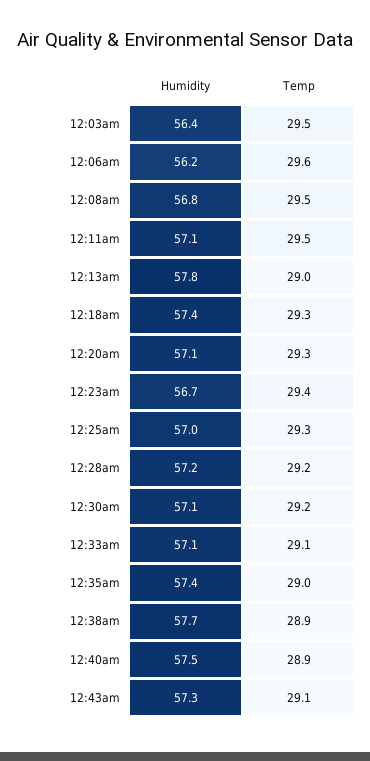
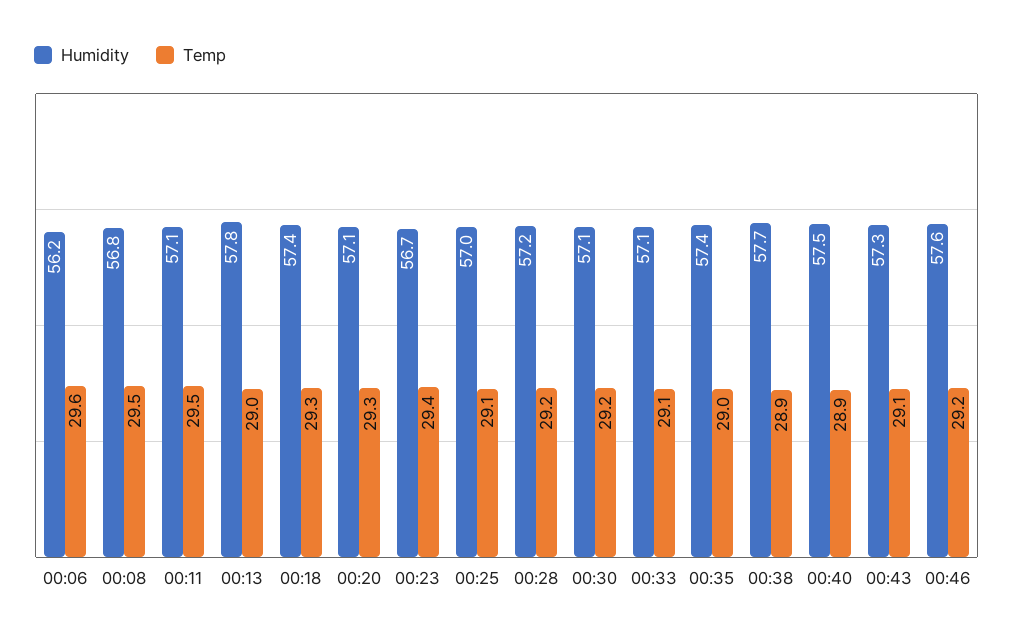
Humidity, 12:03am: 56.4 -> none
Temp, 12:03am: 29.5 -> none
Temp, 12:25am: 29.3 -> 29.1
Humidity, 00:46: none -> 57.6
Temp, 00:46: none -> 29.2

